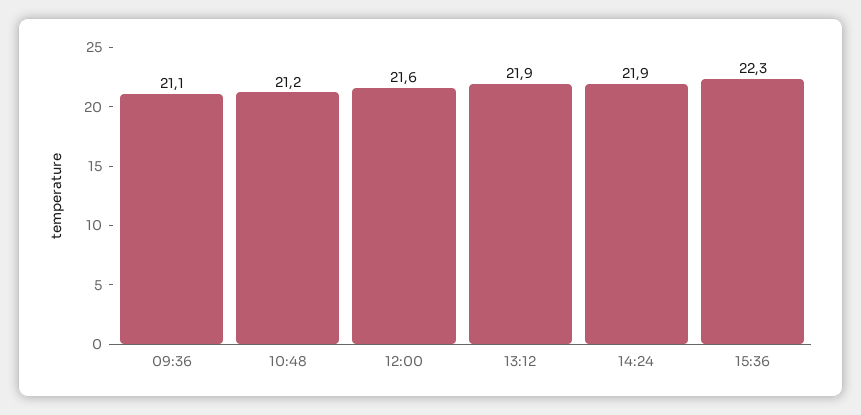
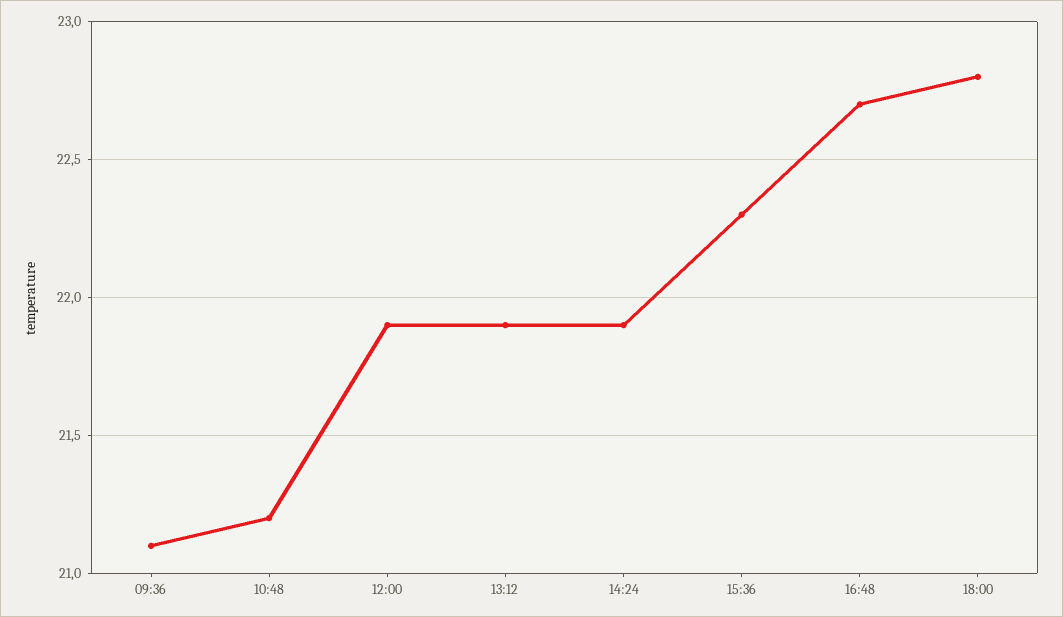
12:00: 21.6 -> 21.9
16:48: none -> 22.7
18:00: none -> 22.8

